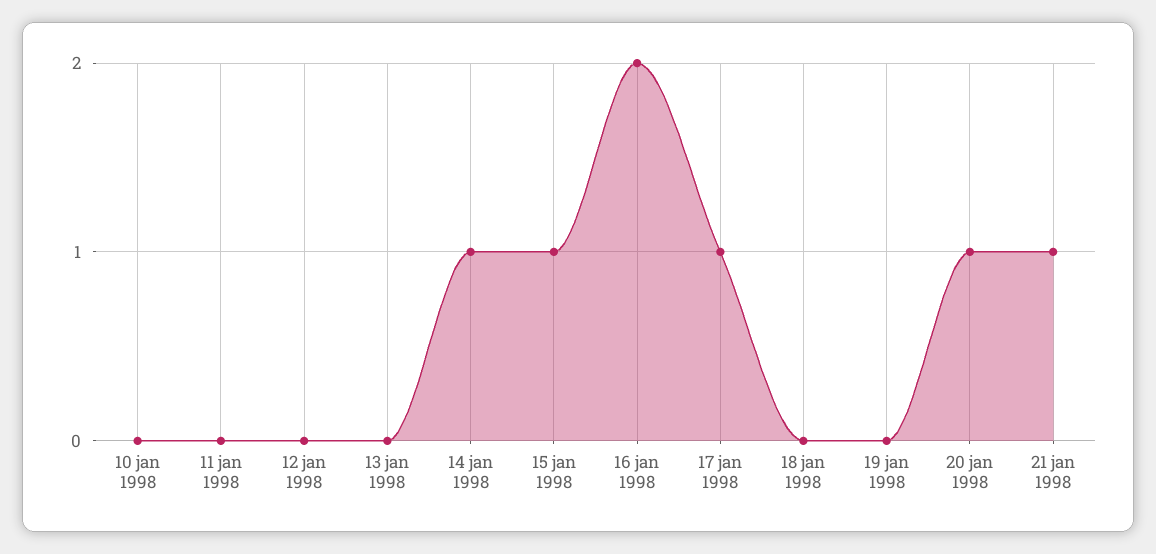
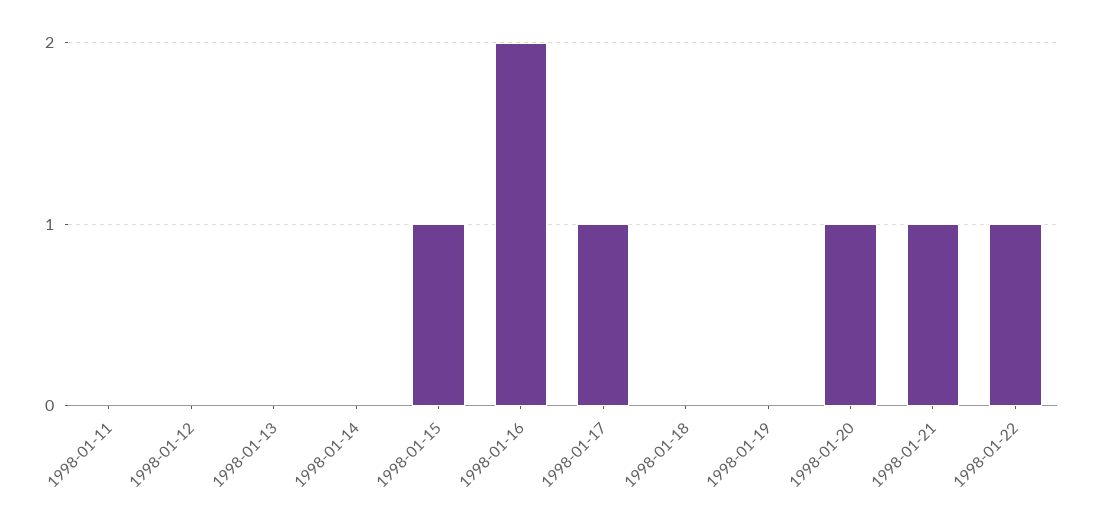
10 jan 1998: 0 -> none
14 jan 1998: 1 -> 0
1998-01-22: none -> 1

